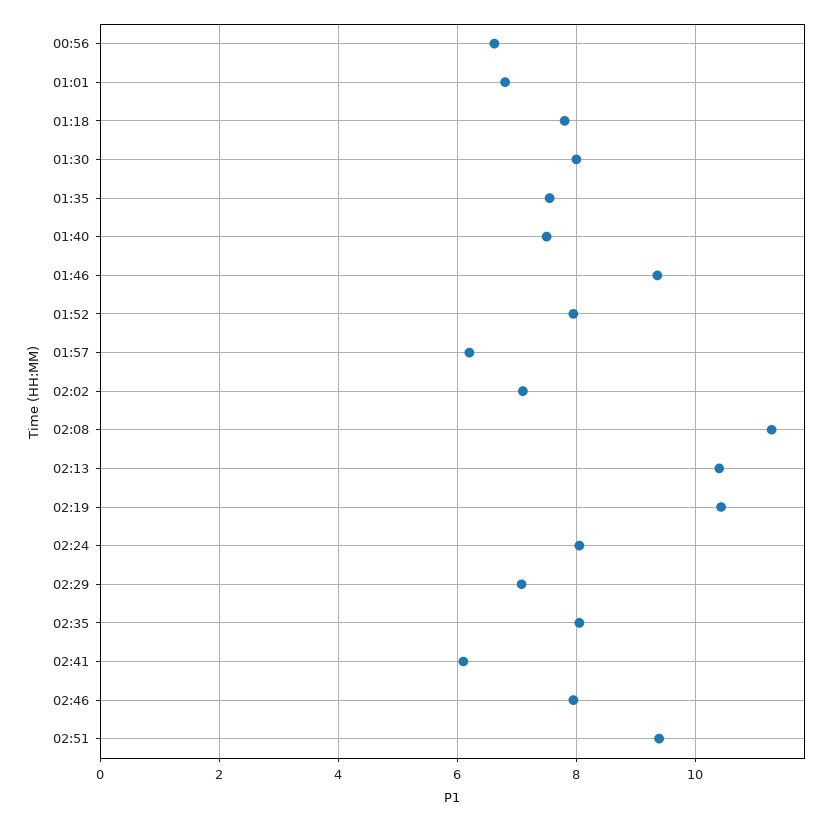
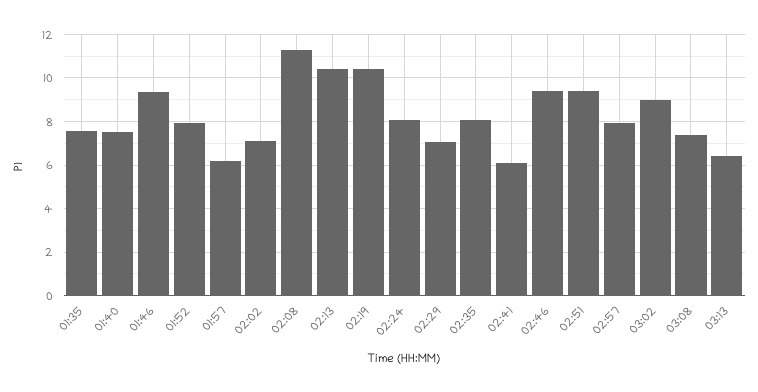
00:56: 6.6 -> none
01:01: 6.8 -> none
01:18: 7.8 -> none
01:30: 8 -> none
02:46: 8 -> 9.5
02:57: none -> 8
03:02: none -> 9
03:08: none -> 7.5
03:13: none -> 6.5

